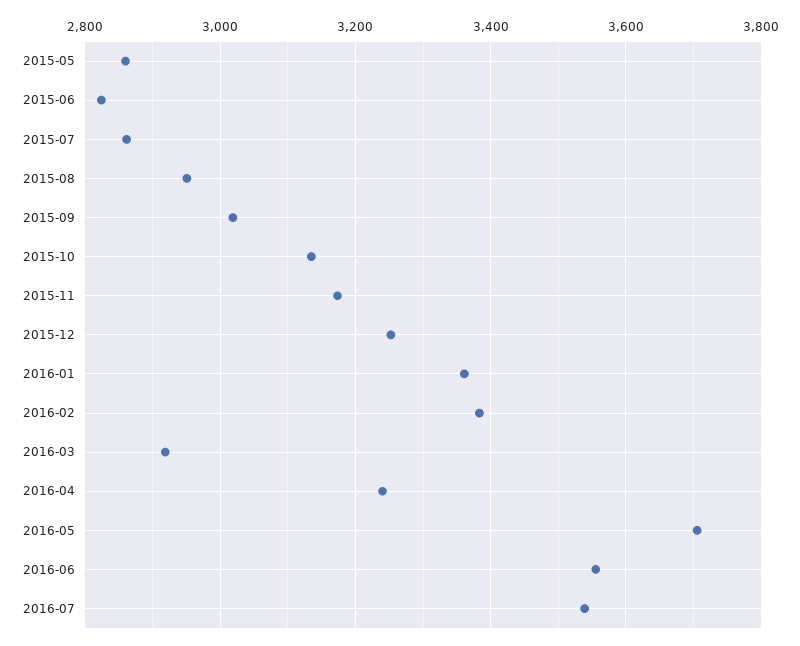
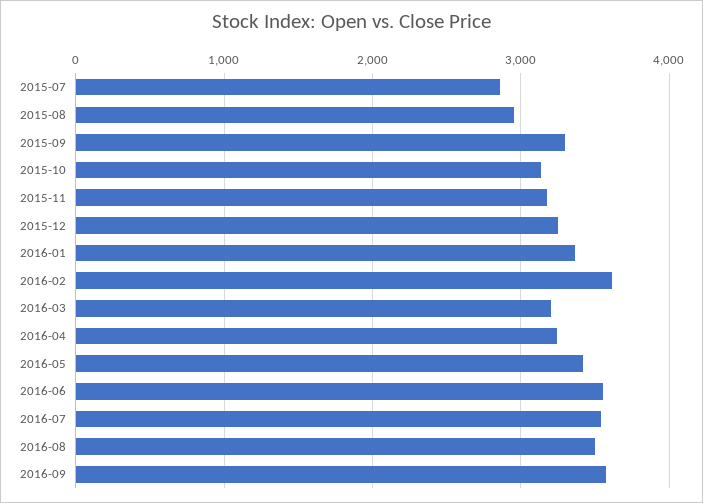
2015-05: 2860 -> none
2015-06: 2820 -> none
2015-09: 3020 -> 3300
2016-02: 3380 -> 3600
2016-03: 2920 -> 3200
2016-05: 3700 -> 3400
2016-08: none -> 3500
2016-09: none -> 3600

